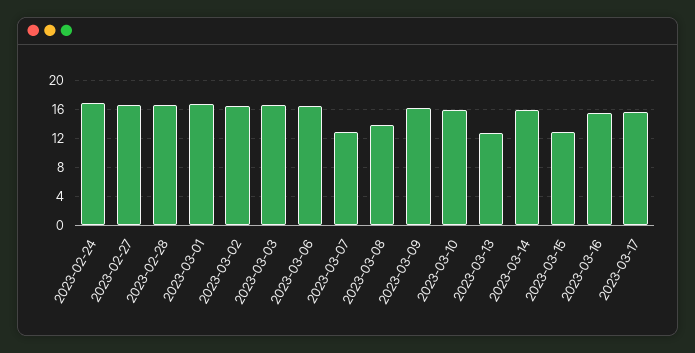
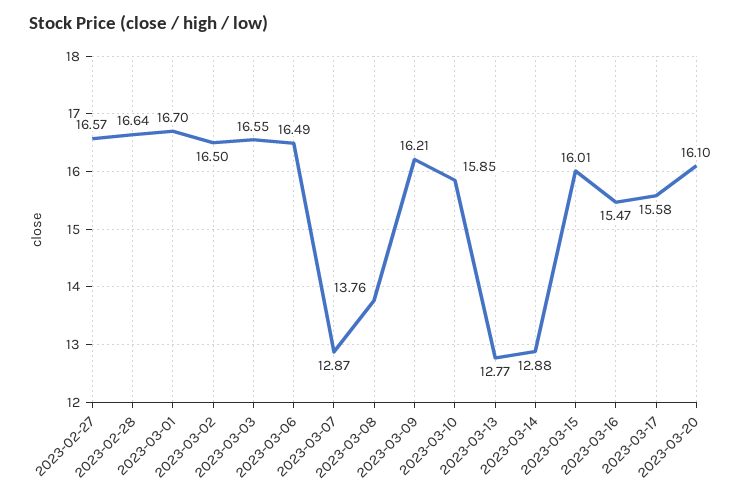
2023-02-24: 17 -> none
2023-03-14: 16 -> 12.88
2023-03-15: 13 -> 16.01
2023-03-20: none -> 16.1

